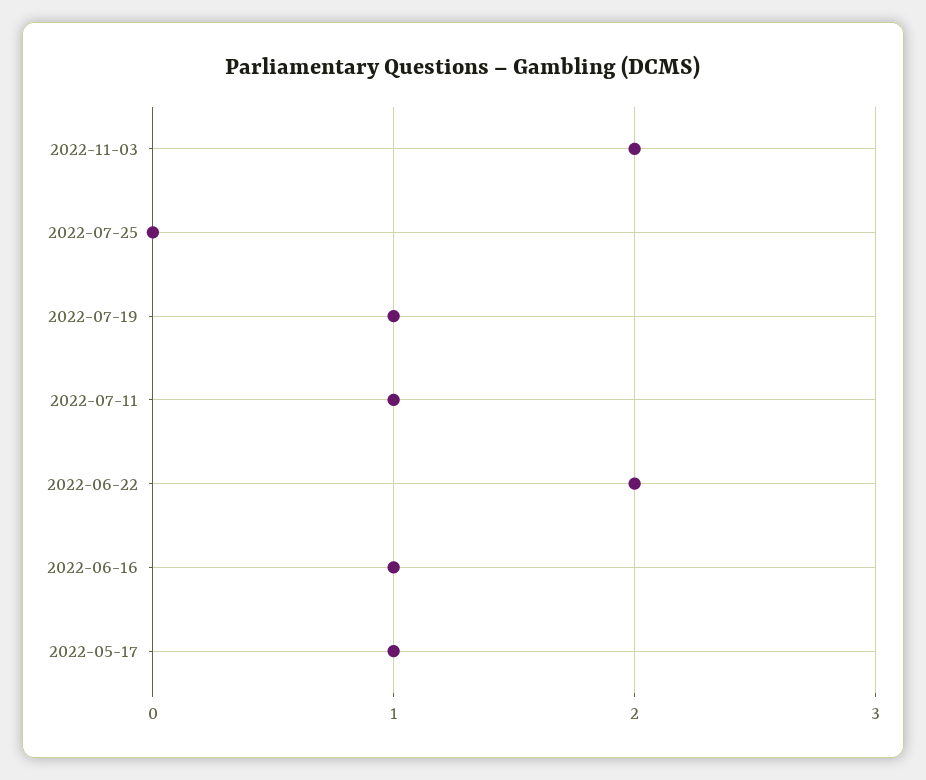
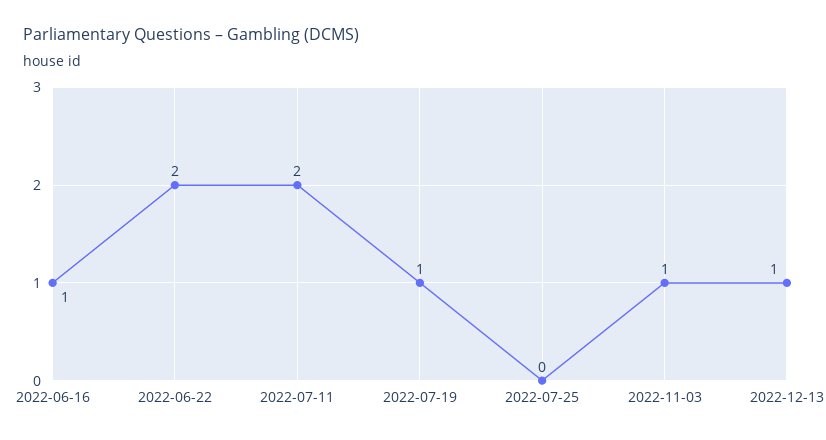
2022-11-03: 2 -> 1
2022-07-11: 1 -> 2
2022-05-17: 1 -> none
2022-12-13: none -> 1

